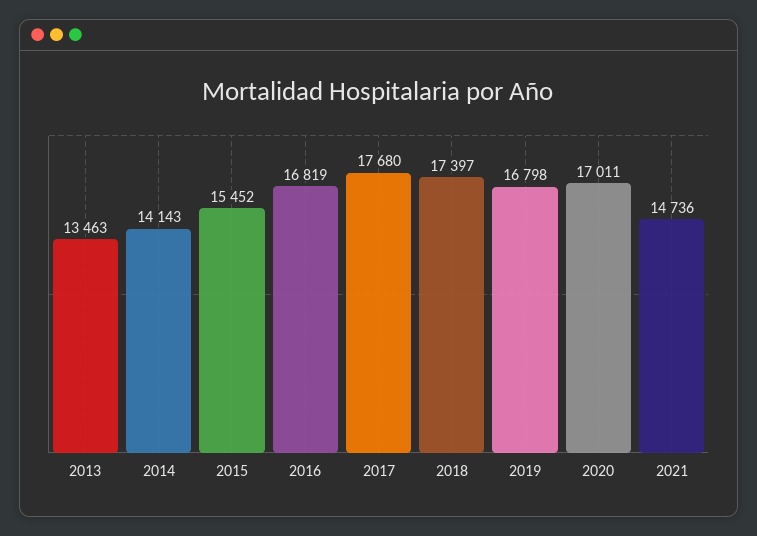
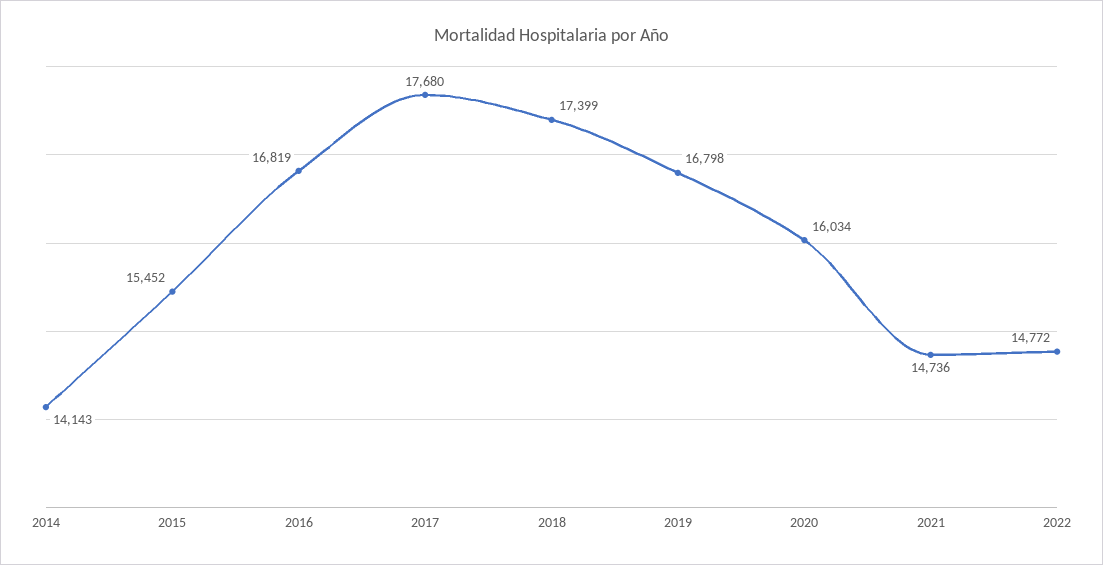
2013: 13463 -> none
2018: 17397 -> 17399
2020: 17011 -> 16034
2022: none -> 14772

